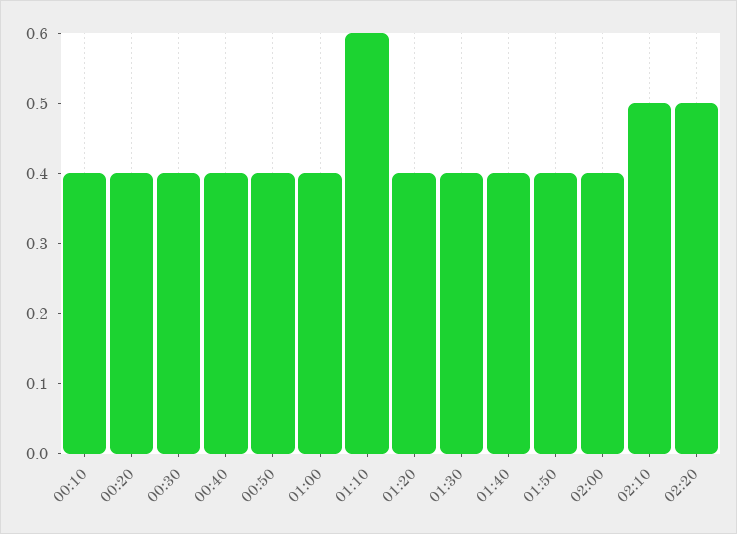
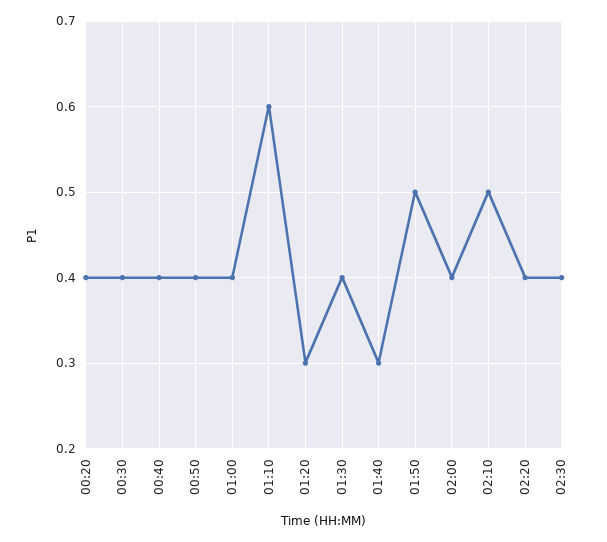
00:10: 0.4 -> none
01:20: 0.4 -> 0.3
01:40: 0.4 -> 0.3
01:50: 0.4 -> 0.5
02:20: 0.5 -> 0.4
02:30: none -> 0.4

